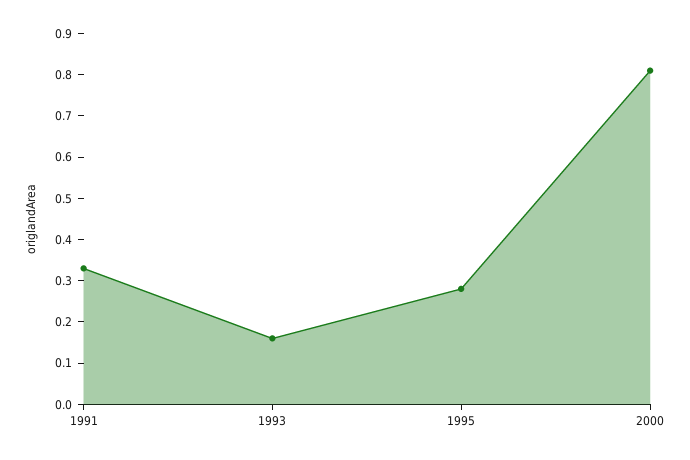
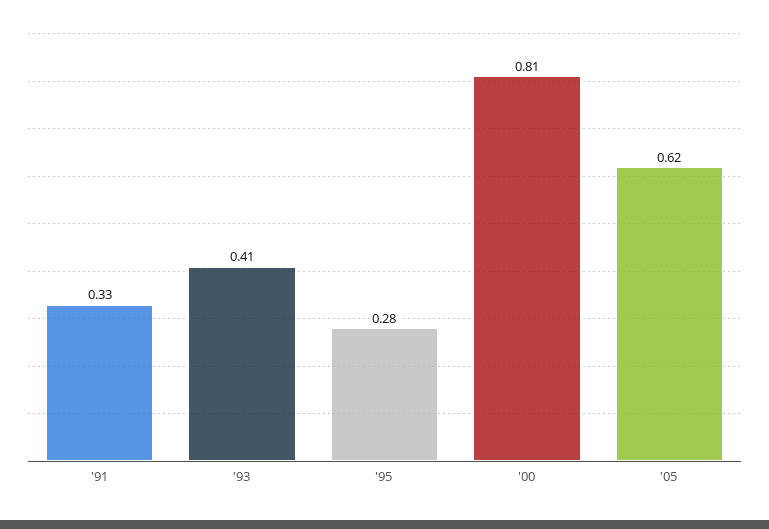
1993: 0.15 -> 0.41
'05: none -> 0.62

